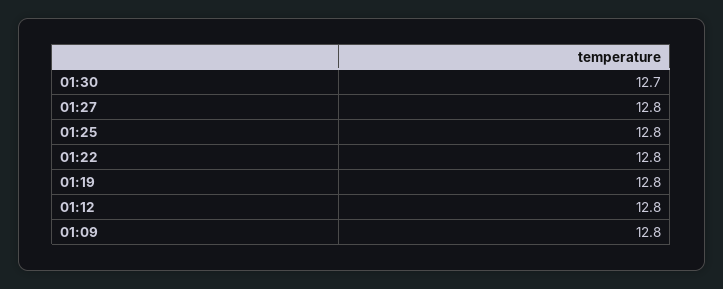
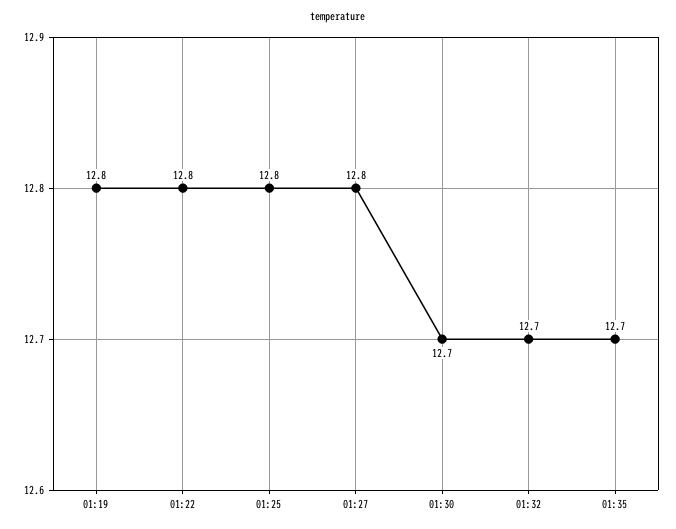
01:12: 12.8 -> none
01:09: 12.8 -> none
01:32: none -> 12.7
01:35: none -> 12.7

